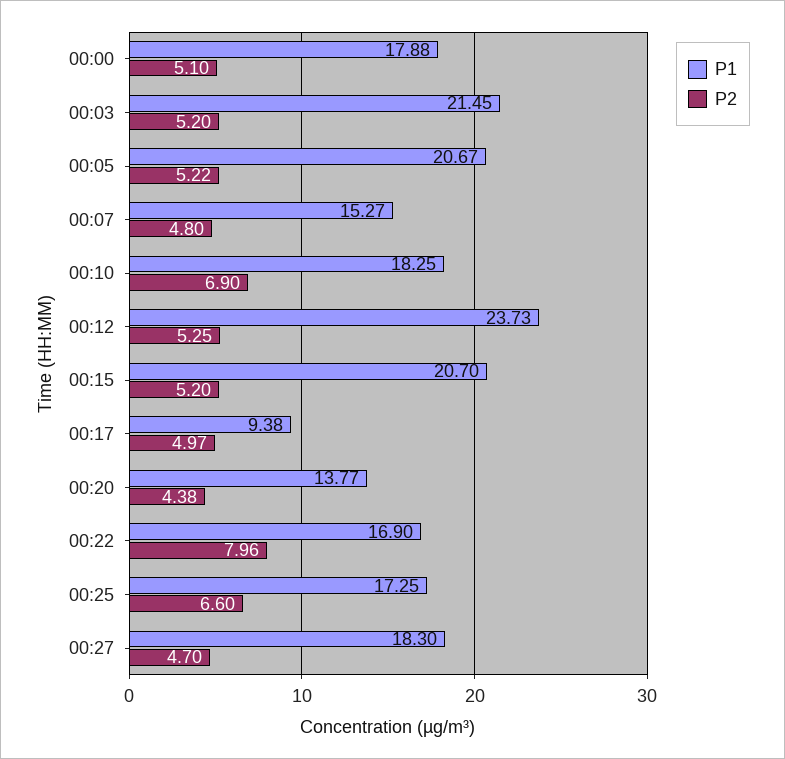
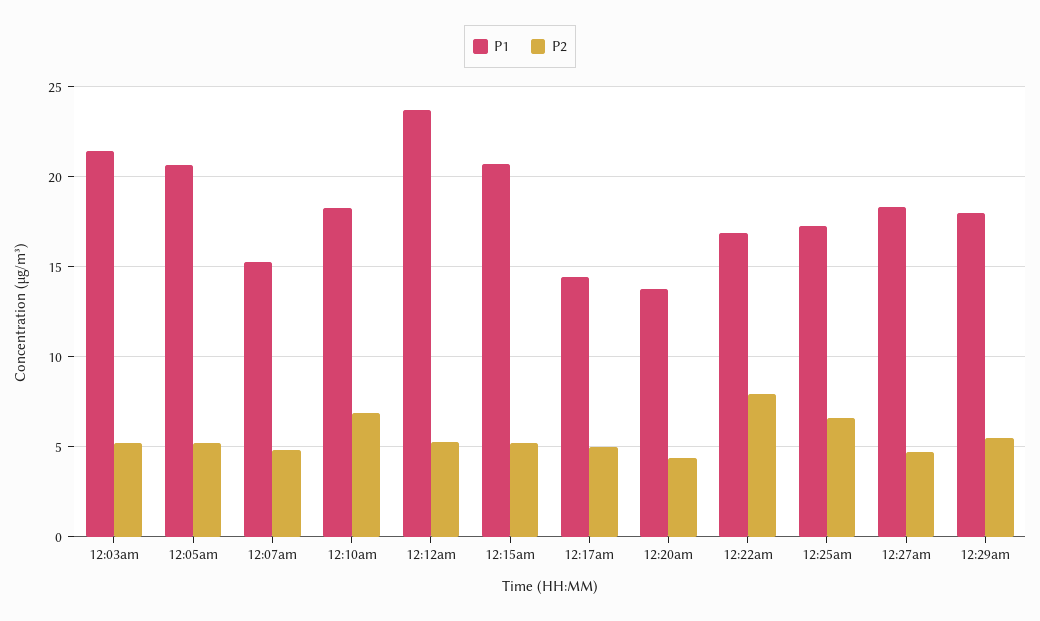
P1, 00:00: 17.88 -> none
P2, 00:00: 5.1 -> none
P1, 00:17: 9.38 -> 14.5
P1, 12:29am: none -> 18
P2, 12:29am: none -> 5.5

